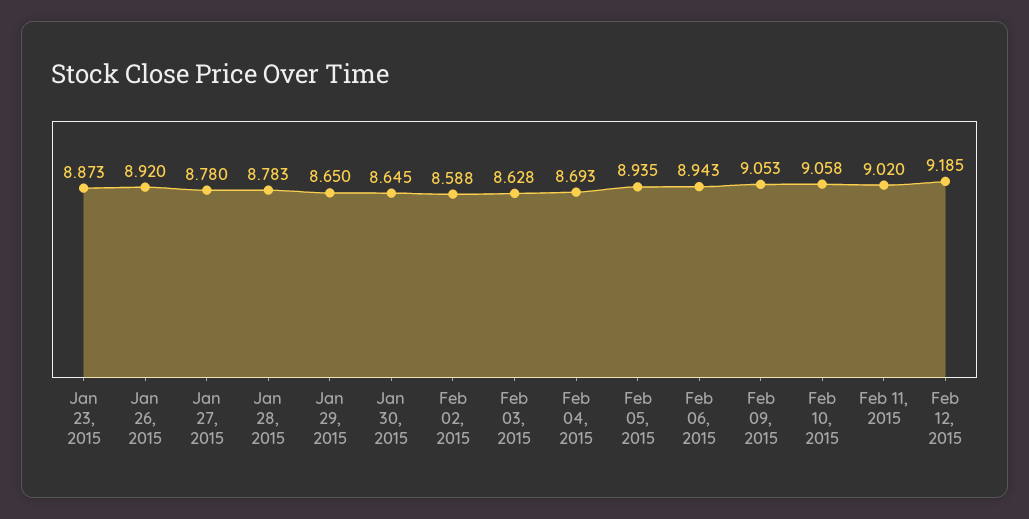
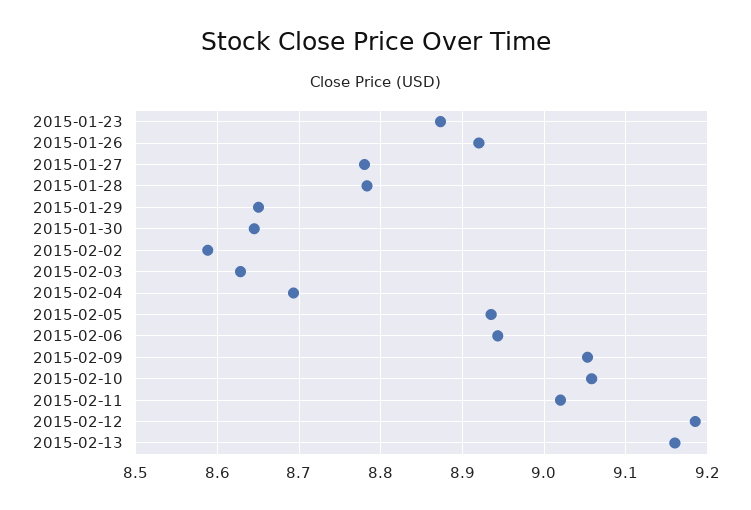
2015-02-13: none -> 9.16

